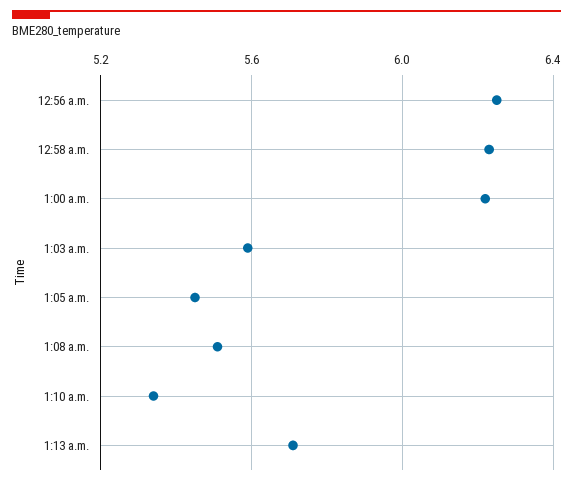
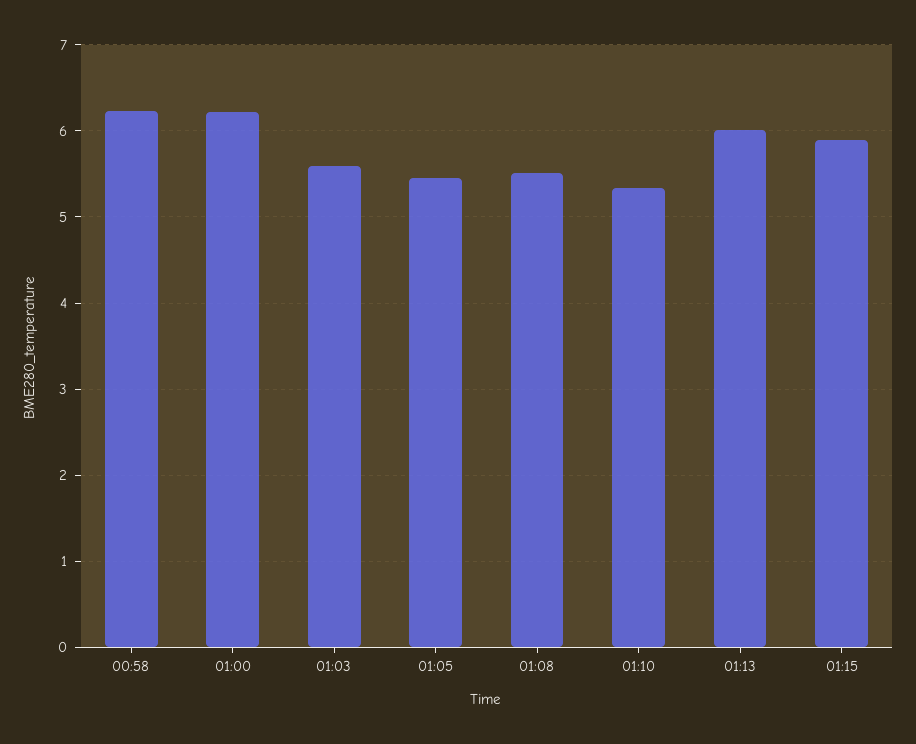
12:56 a.m.: 6.25 -> none
1:13 a.m.: 5.7 -> 6
01:15: none -> 5.9

